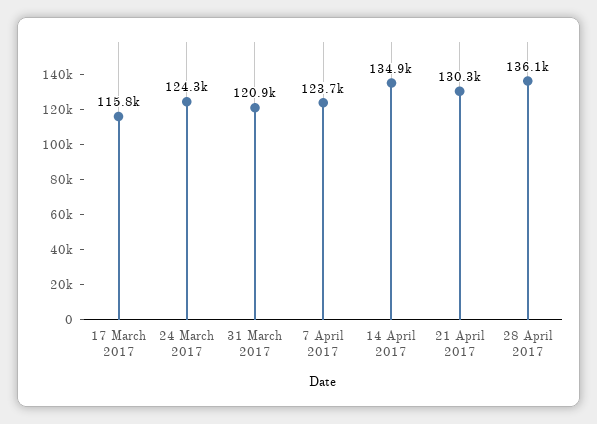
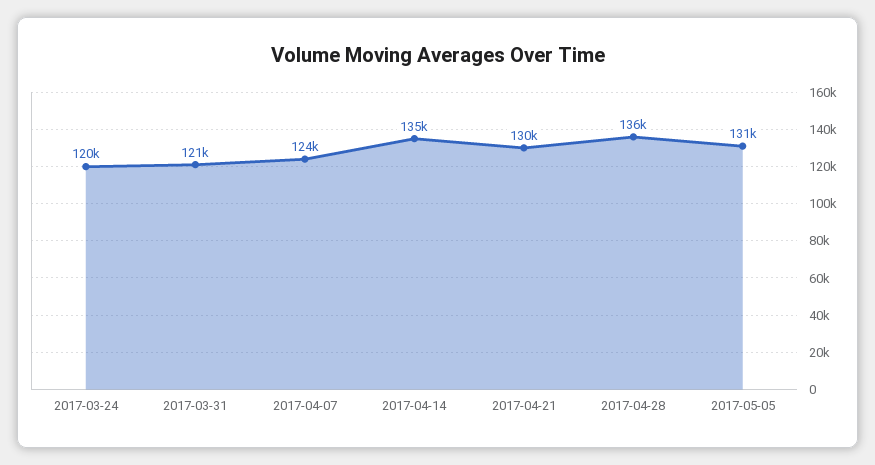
17 March 2017: 115800 -> none
24 March 2017: 124300 -> 120000
2017-05-05: none -> 131000

